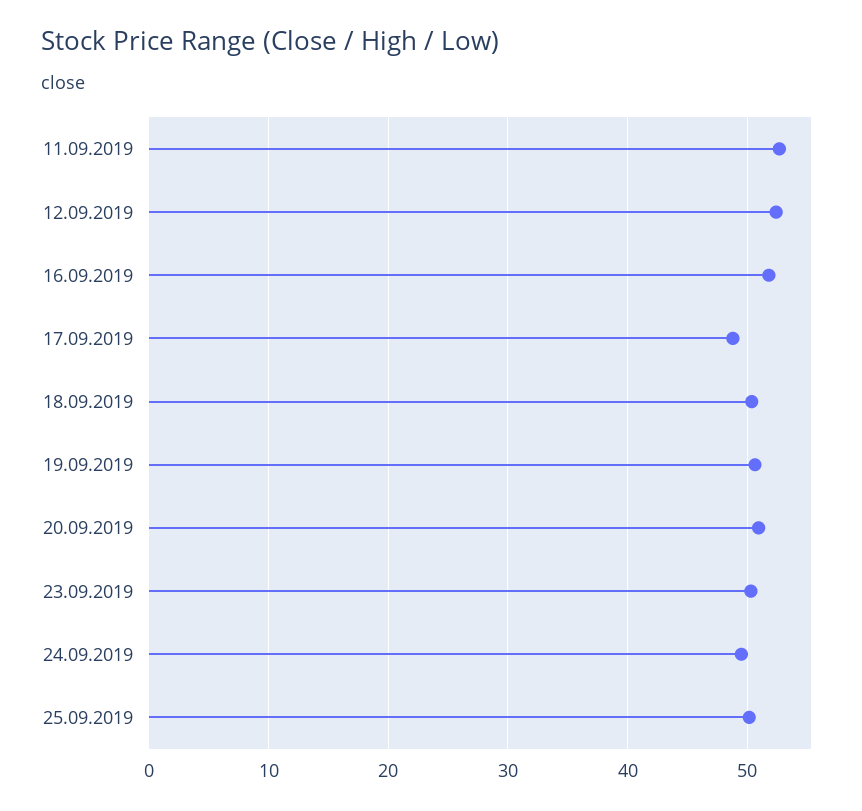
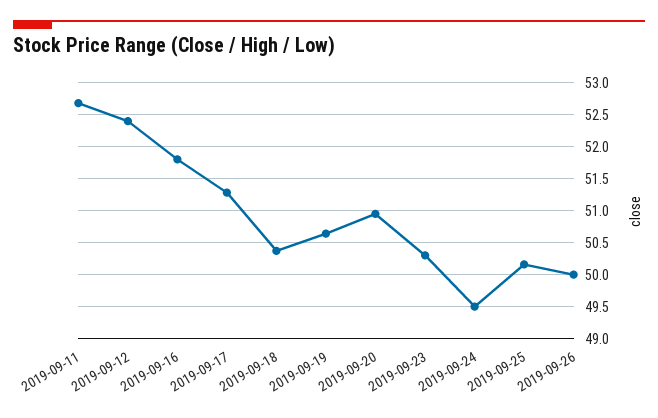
17.09.2019: 49 -> 51.3
2019-09-26: none -> 50

